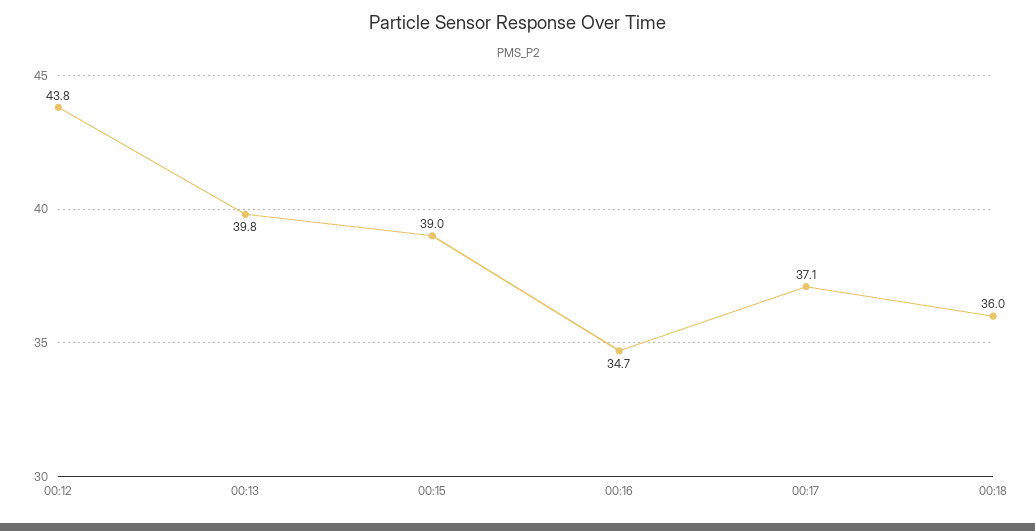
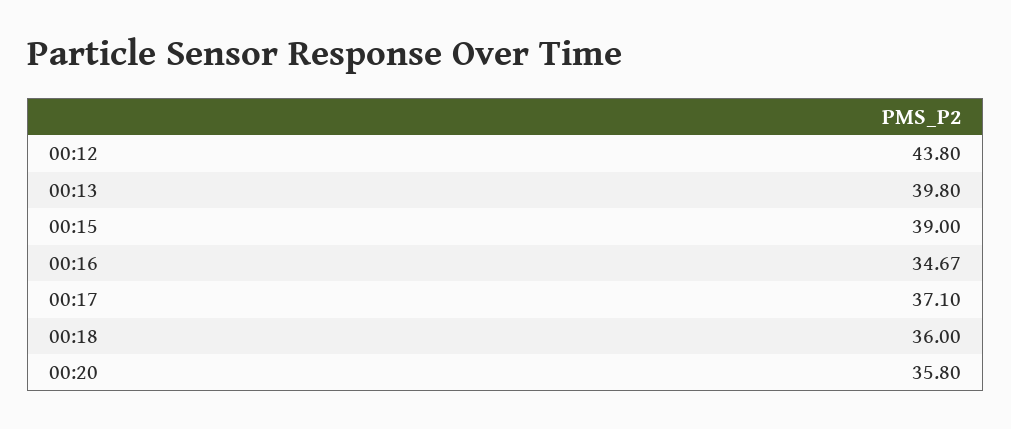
00:20: none -> 35.8

